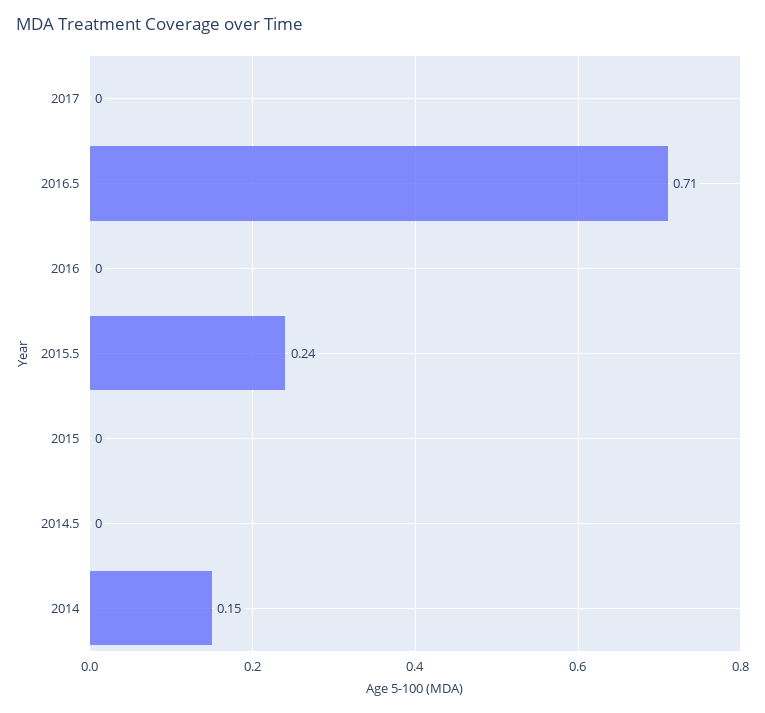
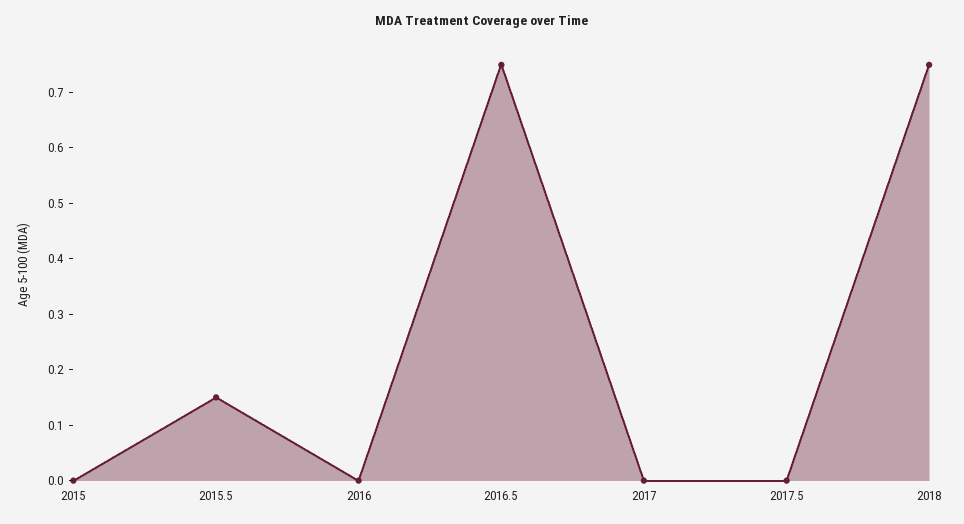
2016.5: 0.71 -> 0.75
2015.5: 0.24 -> 0.15
2014.5: 0 -> none
2014: 0.15 -> none
2017.5: none -> 0
2018: none -> 0.75

